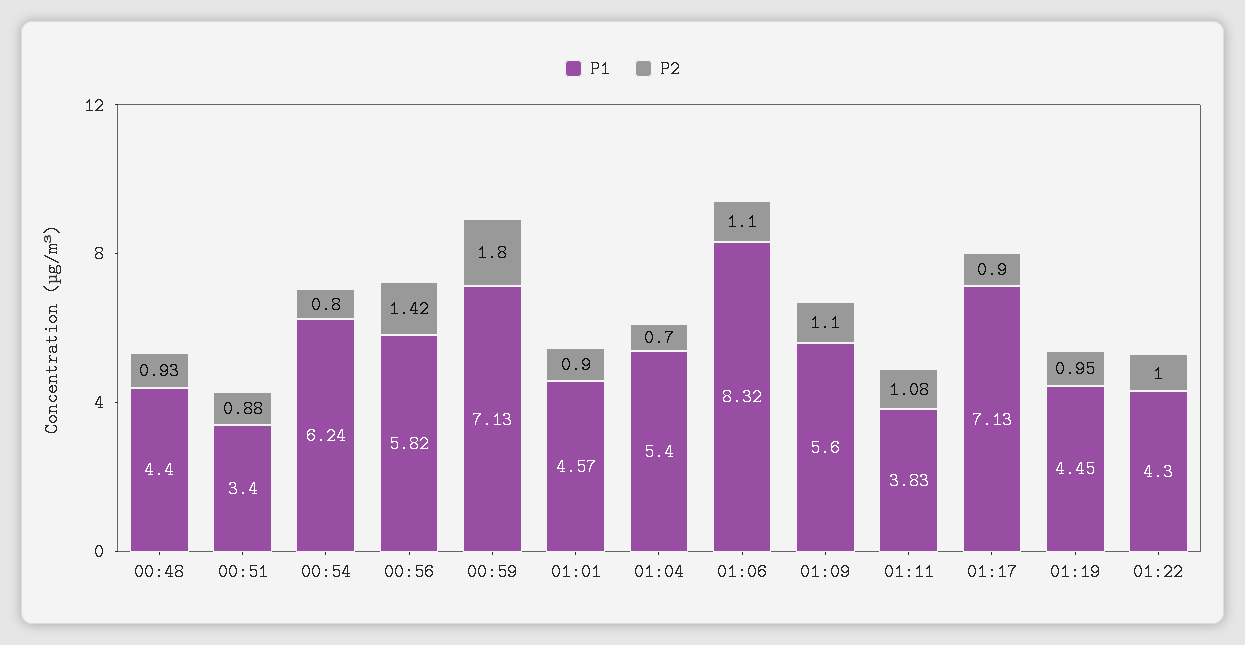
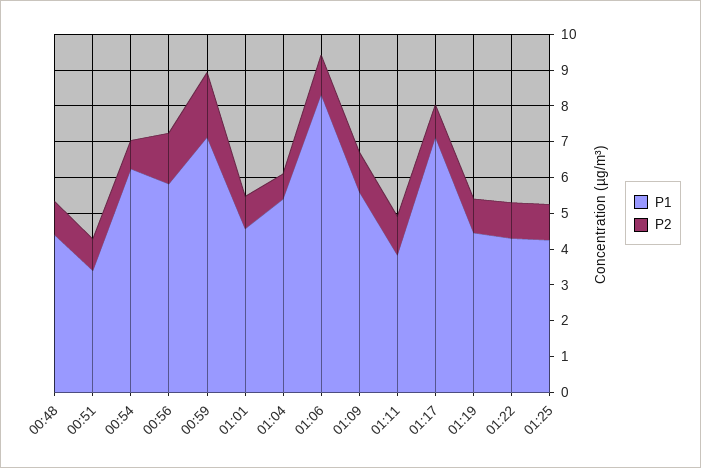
P1, 01:25: none -> 4.25
P2, 01:25: none -> 1

